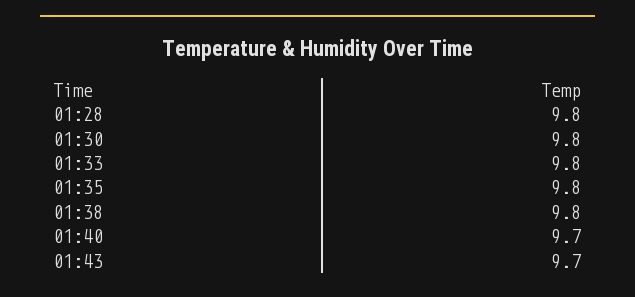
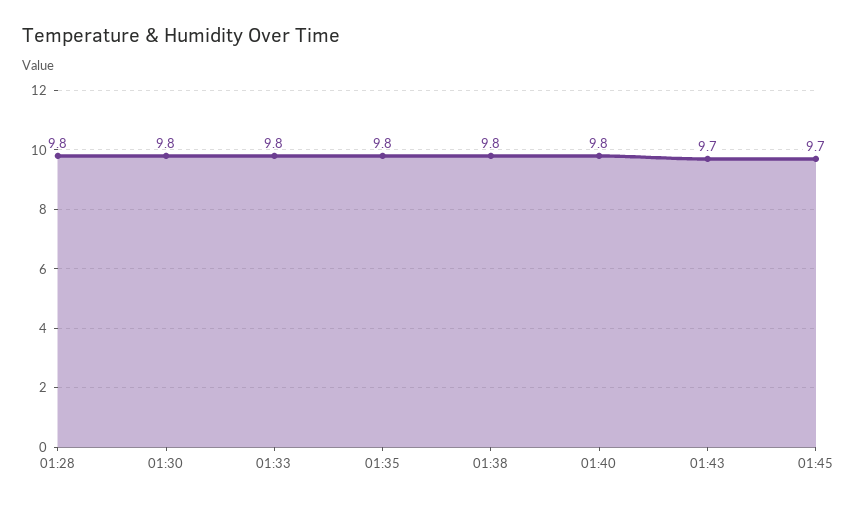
01:40: 9.7 -> 9.8
01:45: none -> 9.7

